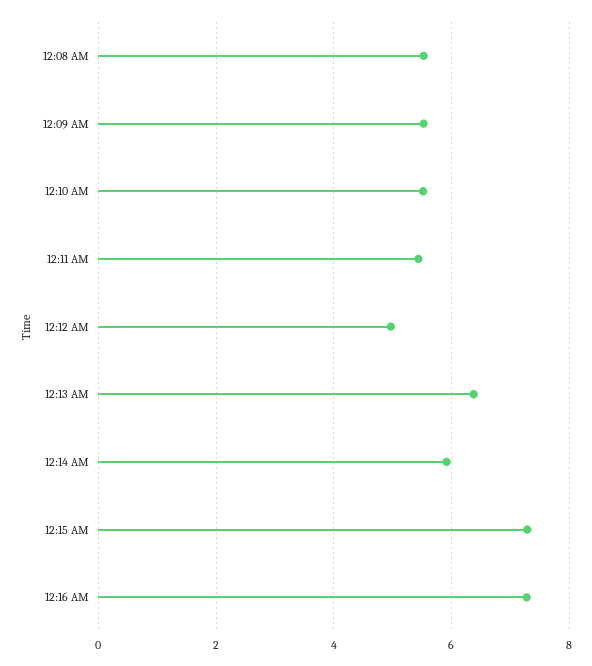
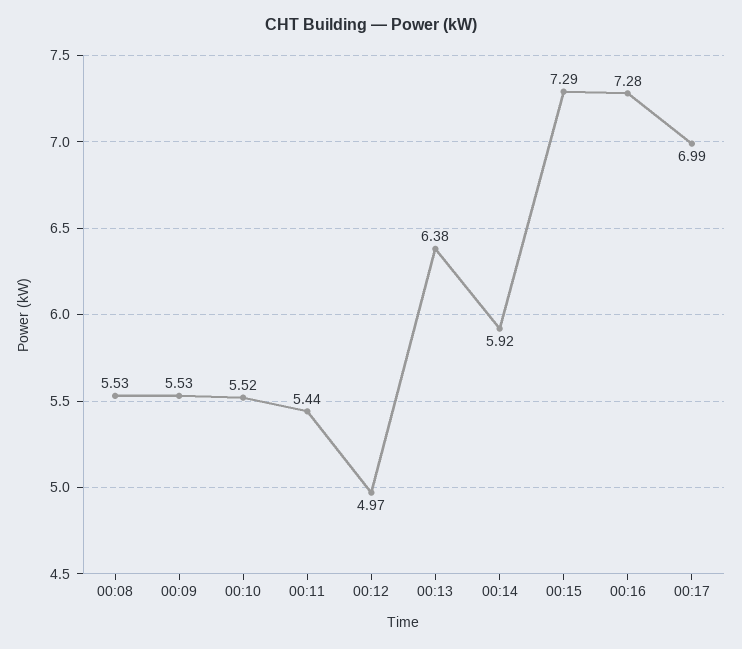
00:17: none -> 6.99

